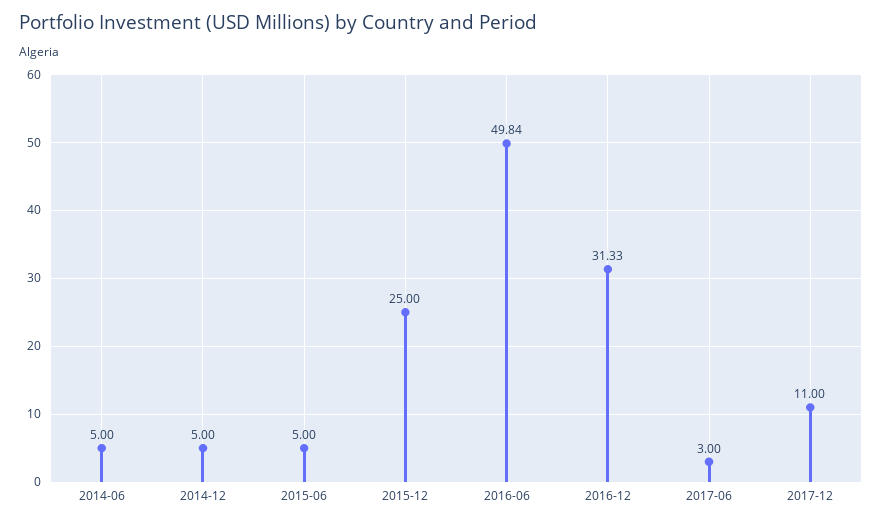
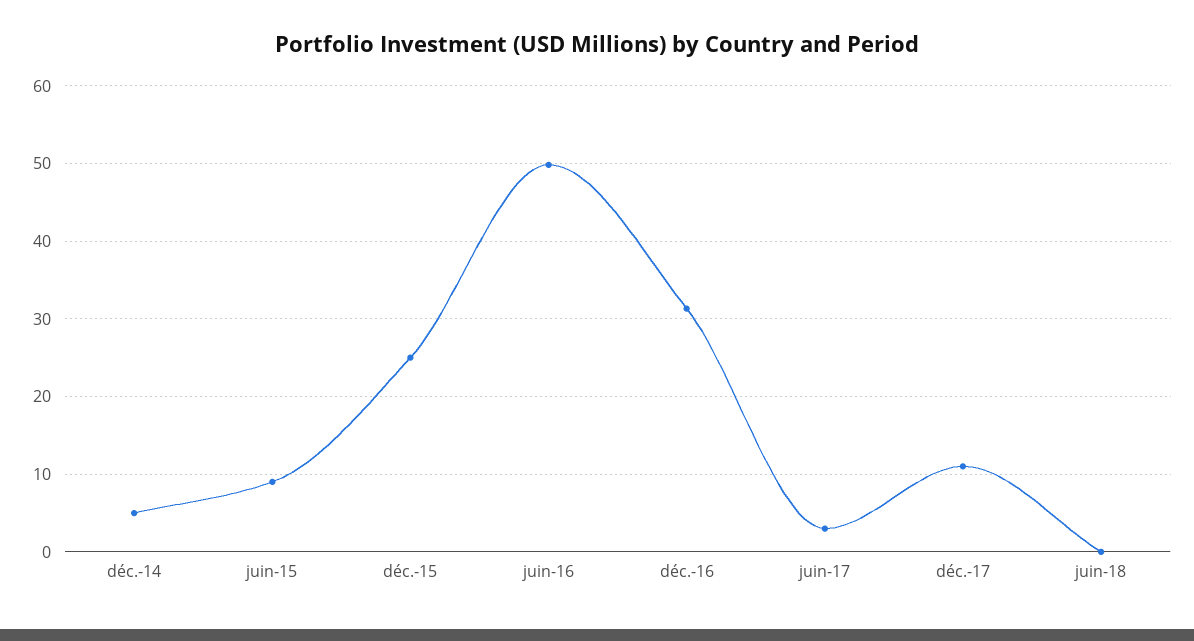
2014-06: 5 -> none
2015-06: 5 -> 9
juin-18: none -> 0

